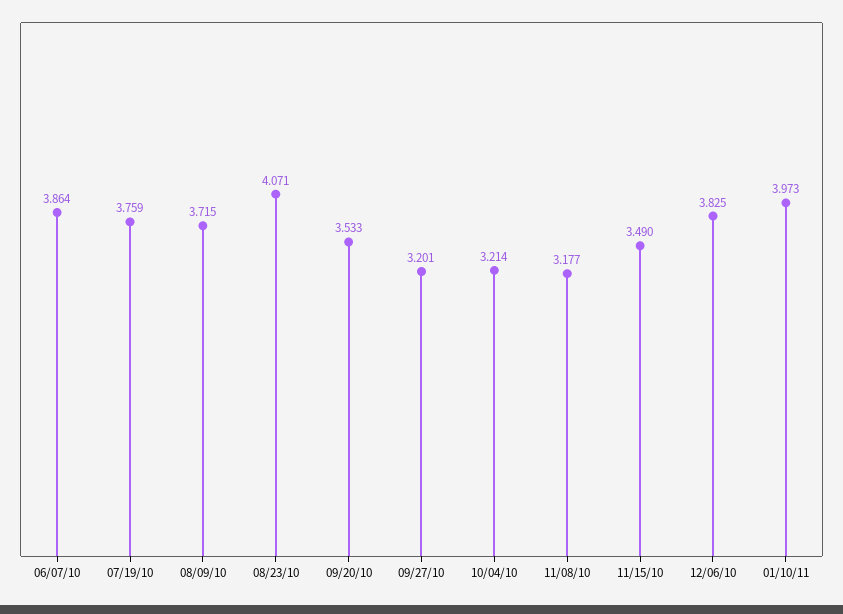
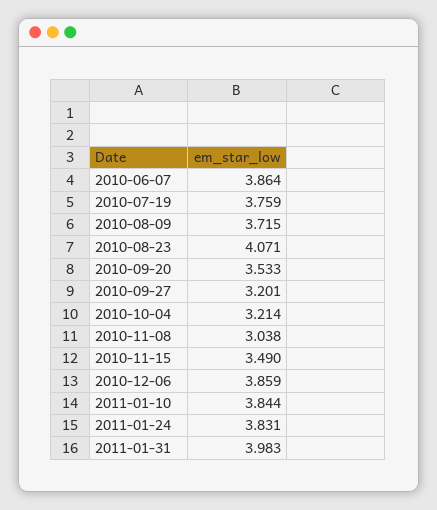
11/08/10: 3.177 -> 3.038
12/06/10: 3.825 -> 3.859
01/10/11: 3.973 -> 3.844
2011-01-24: none -> 3.831
2011-01-31: none -> 3.983

